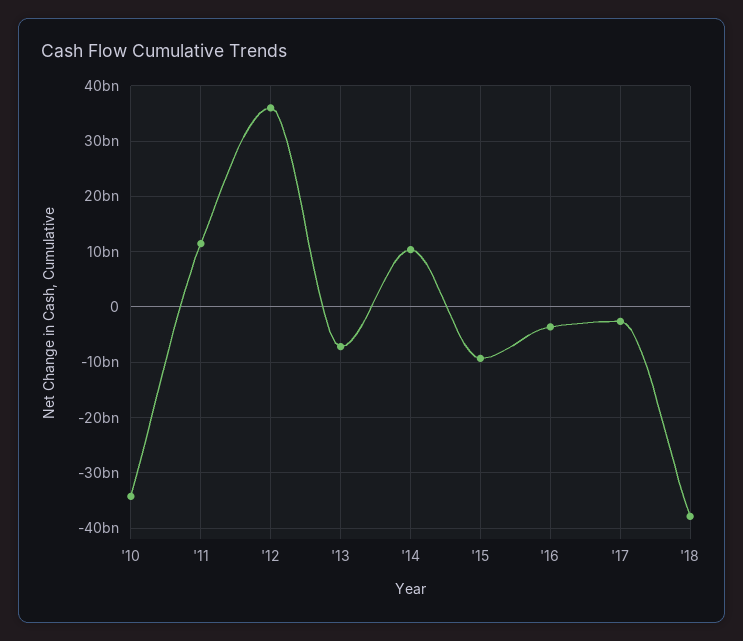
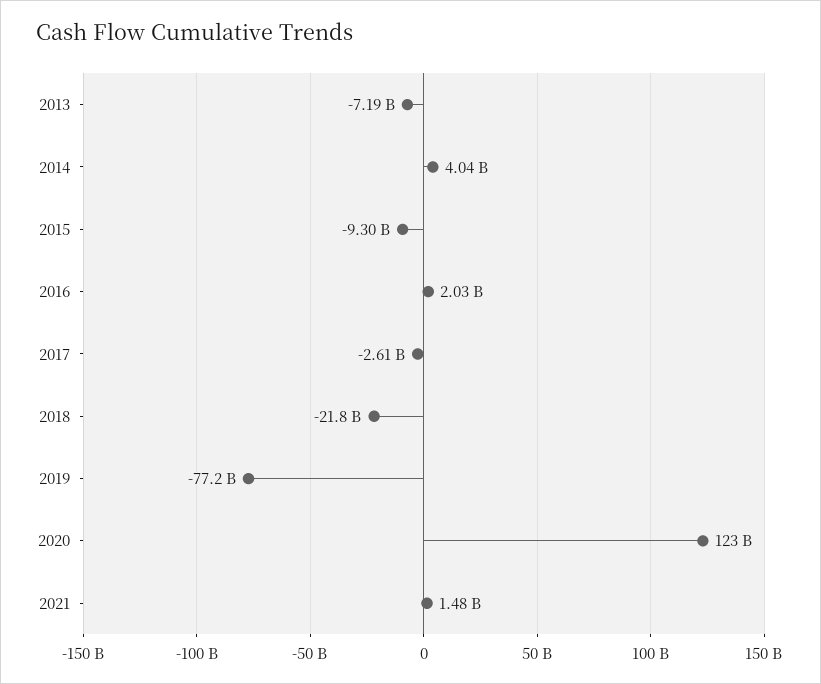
'10: -34000000000 -> none
'11: 12000000000 -> none
'12: 36000000000 -> none
'14: 10000000000 -> 4040000000
'16: -4000000000 -> 2030000000
'18: -38000000000 -> -21800000000
2019: none -> -77200000000
2020: none -> 123000000000
2021: none -> 1480000000

